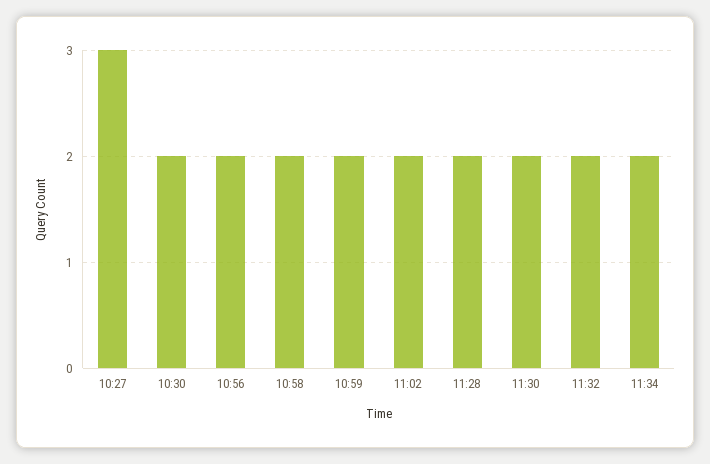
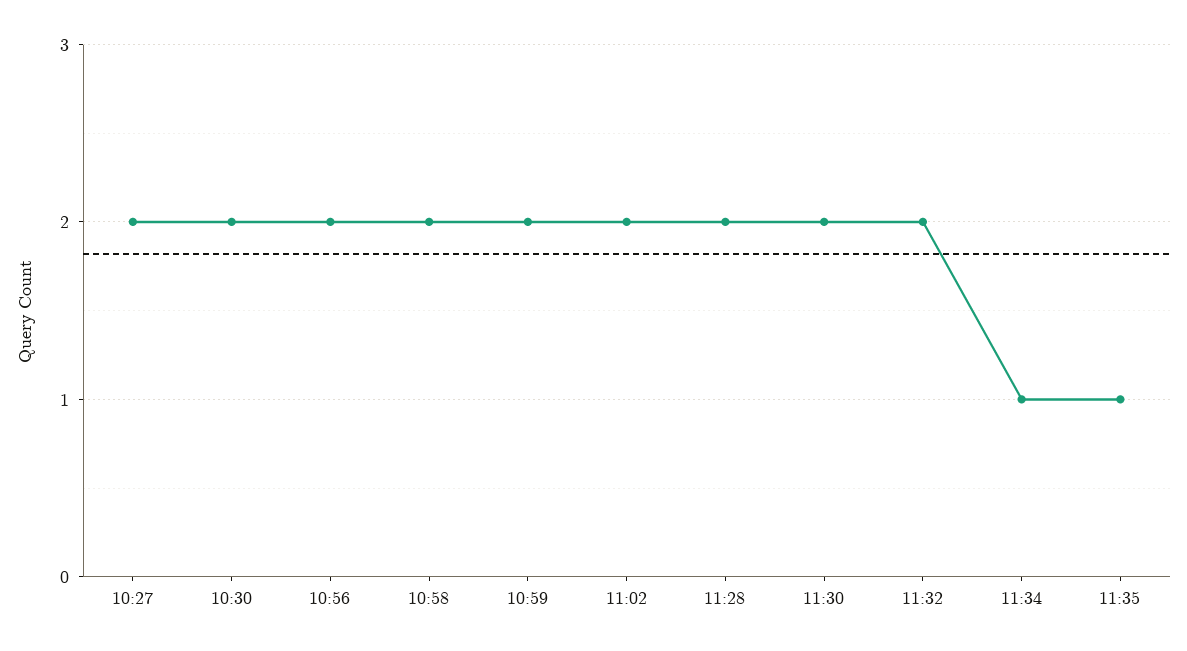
10:27: 3 -> 2
11:34: 2 -> 1
11:35: none -> 1

